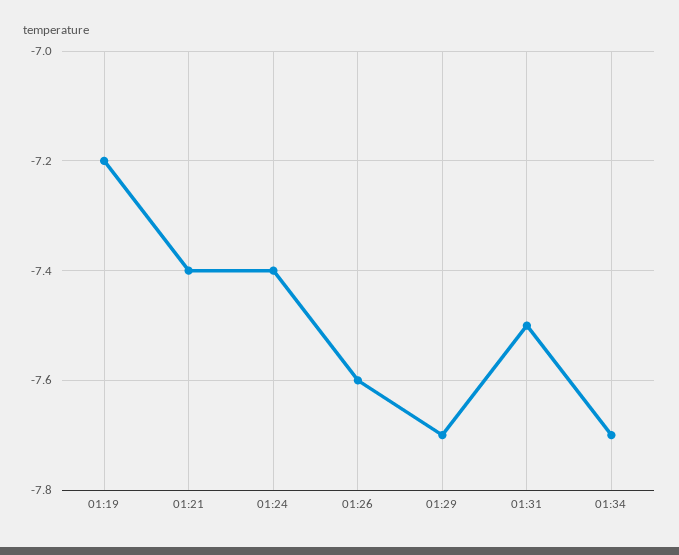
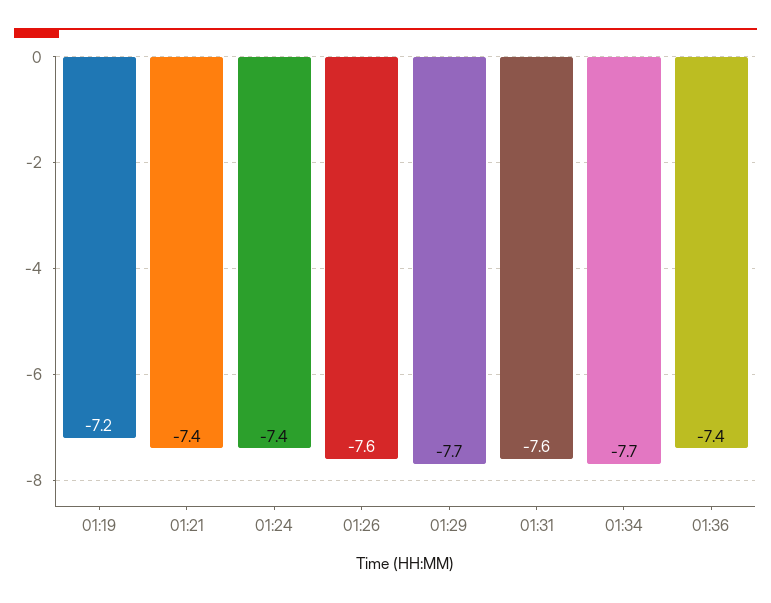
01:31: -7.5 -> -7.6
01:36: none -> -7.4

